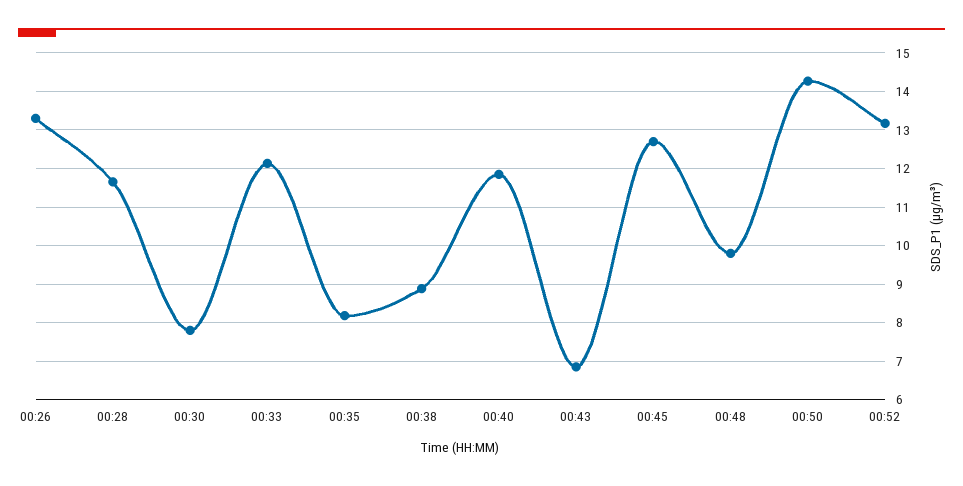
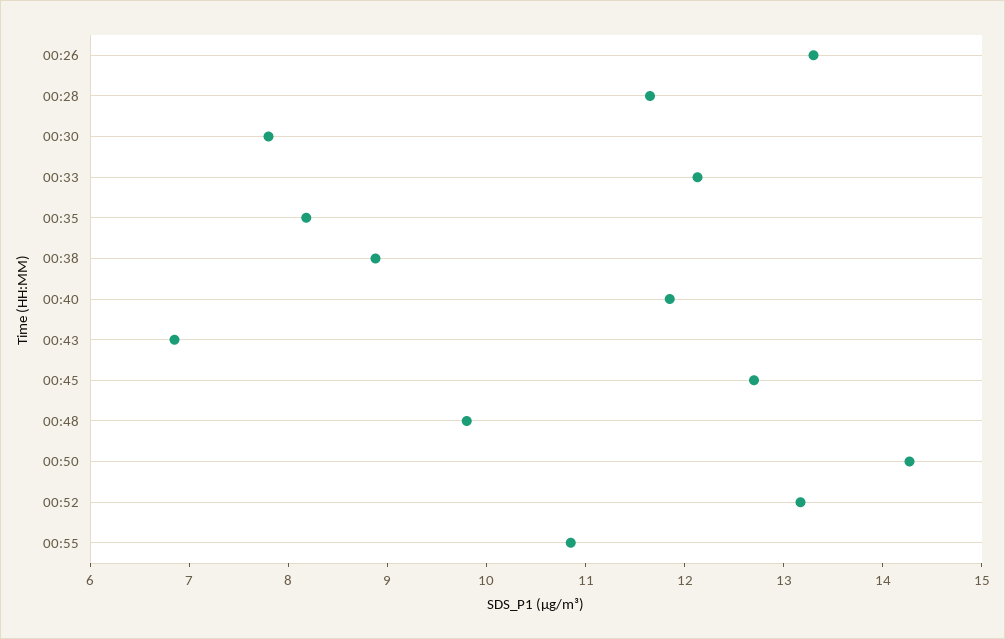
00:55: none -> 10.8

